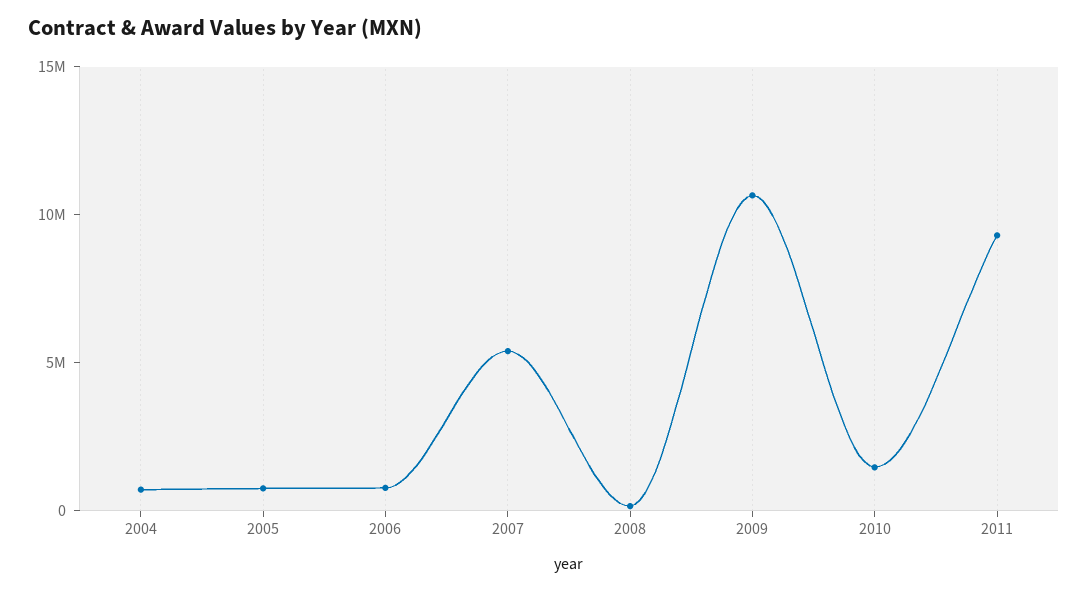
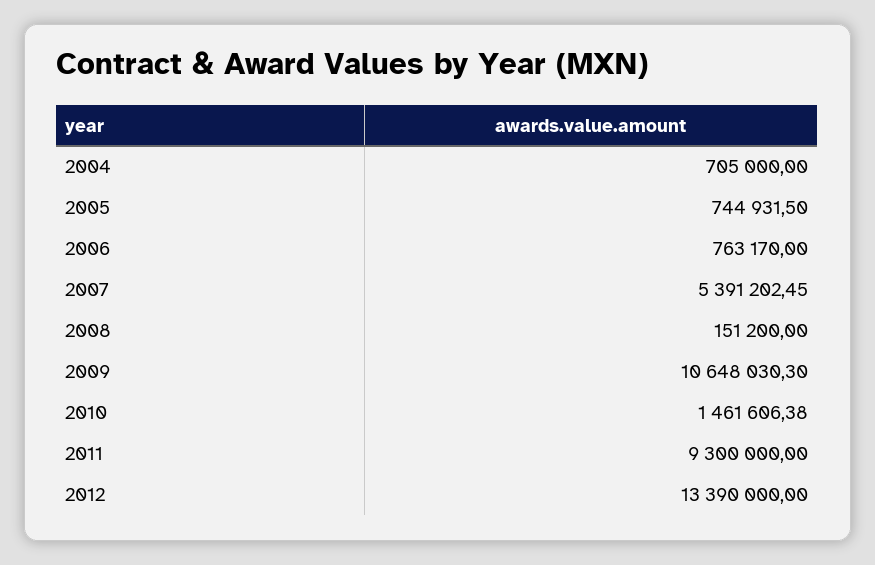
2012: none -> 13390000

